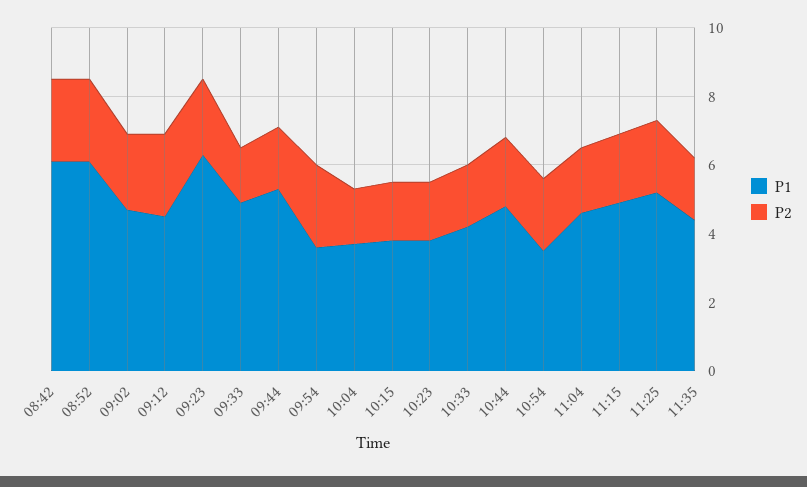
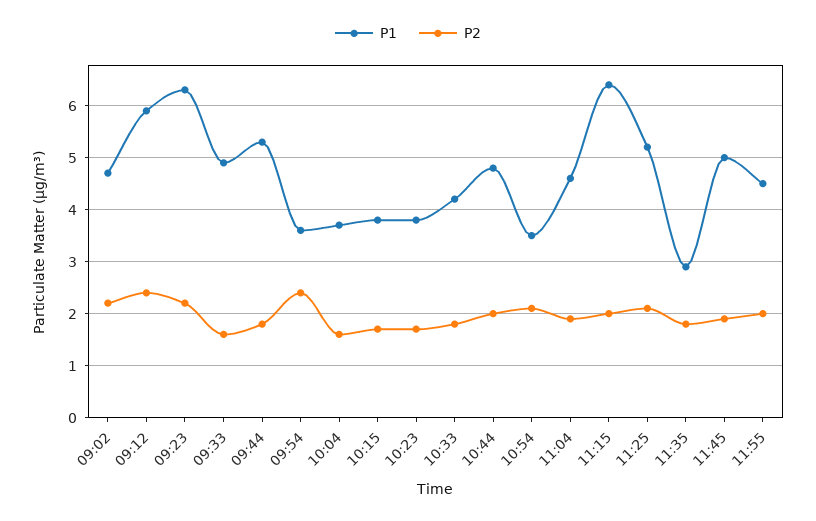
P1, 08:42: 6 -> none
P2, 08:42: 2.5 -> none
P1, 08:52: 6 -> none
P2, 08:52: 2.5 -> none
P1, 09:12: 4.5 -> 6
P1, 11:15: 5 -> 6.5
P1, 11:35: 4.5 -> 3
P1, 11:45: none -> 5
P2, 11:45: none -> 2
P1, 11:55: none -> 4.5
P2, 11:55: none -> 2

